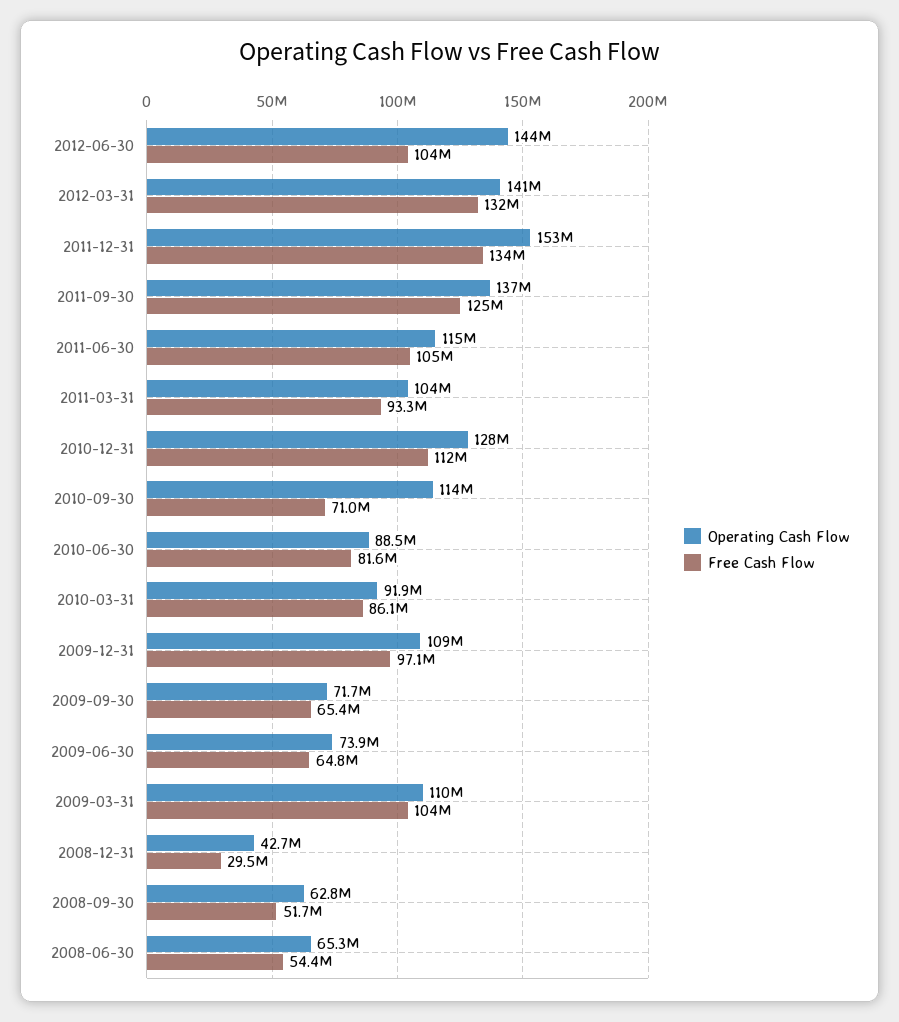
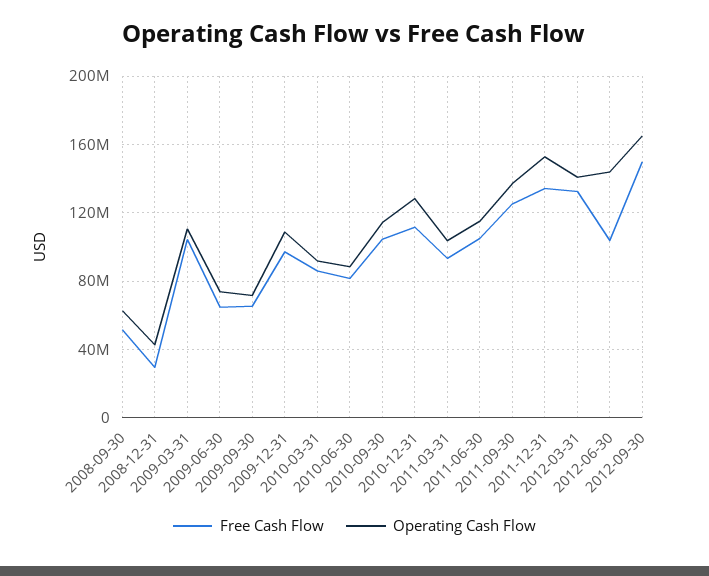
Free Cash Flow, 2010-09-30: 71000000 -> 105000000
Operating Cash Flow, 2008-06-30: 65300000 -> none
Free Cash Flow, 2008-06-30: 54400000 -> none
Free Cash Flow, 2012-09-30: none -> 150000000
Operating Cash Flow, 2012-09-30: none -> 165000000

